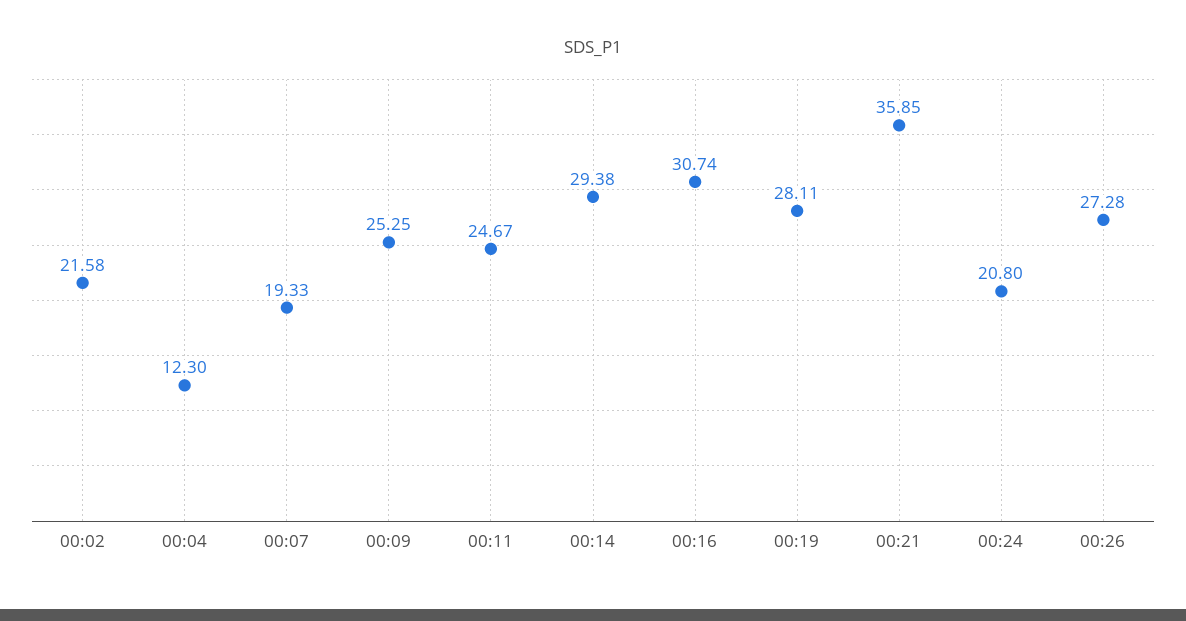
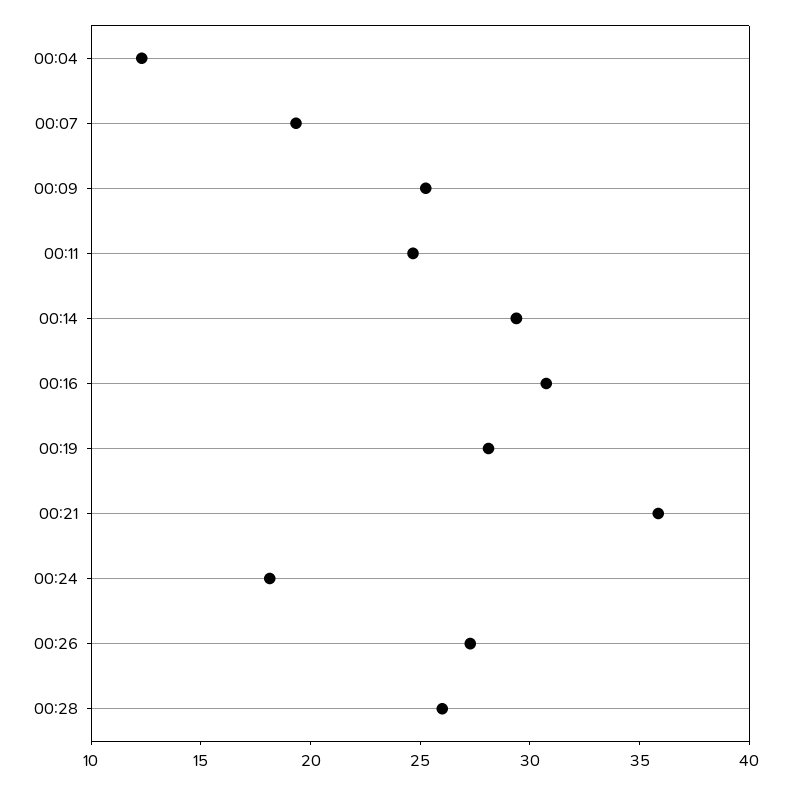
00:02: 21.58 -> none
00:24: 20.8 -> 18
00:28: none -> 26

